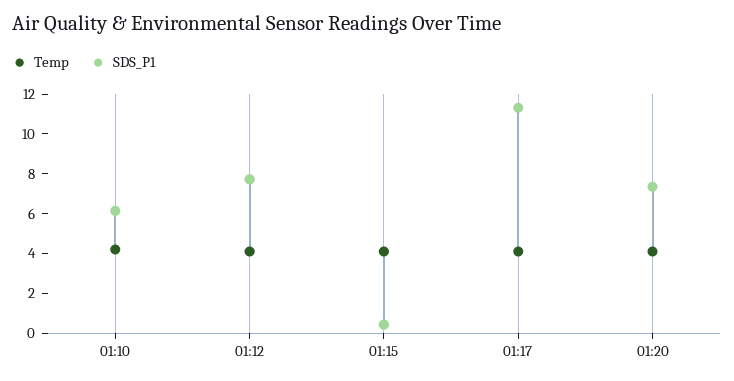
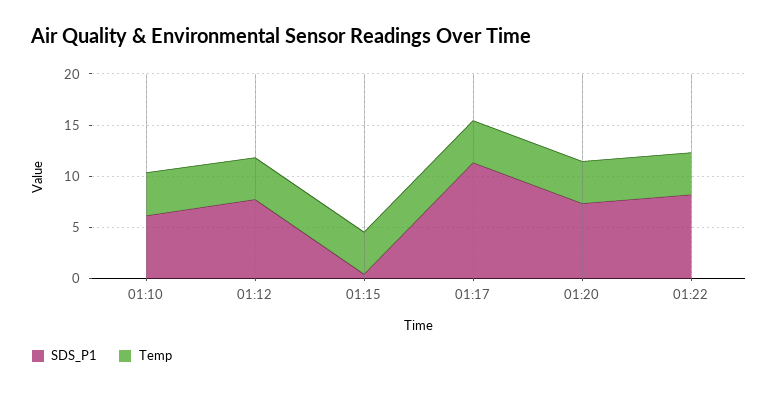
SDS_P1, 01:22: none -> 8
Temp, 01:22: none -> 4

